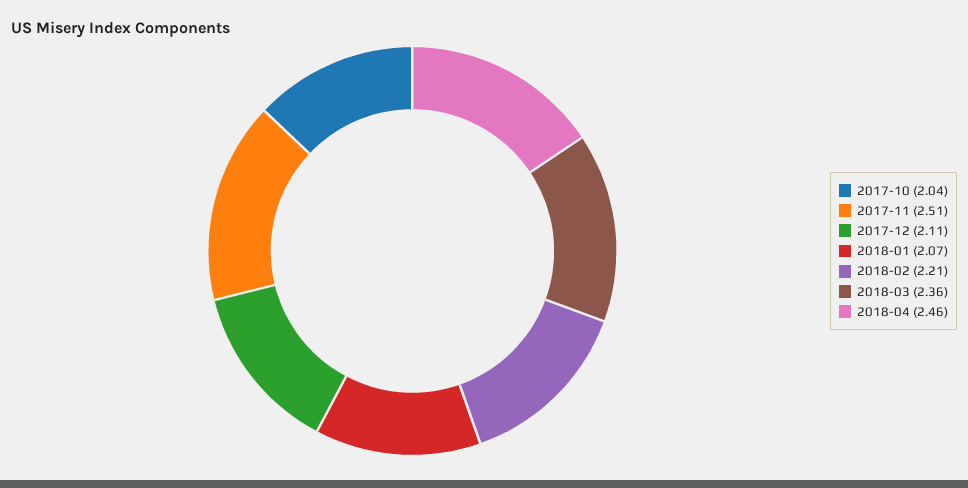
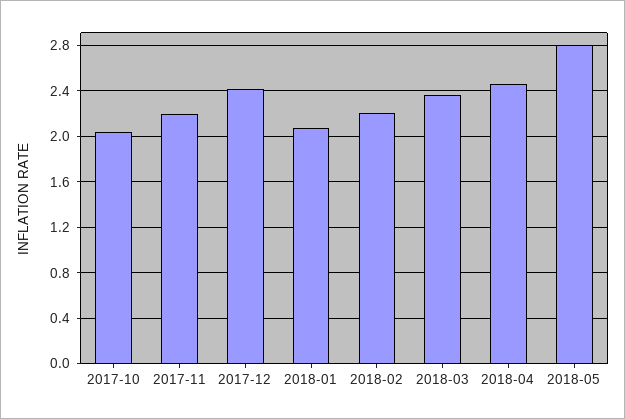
2017-11: 2.51 -> 2.2
2017-12: 2.11 -> 2.4
2018-05: none -> 2.8

